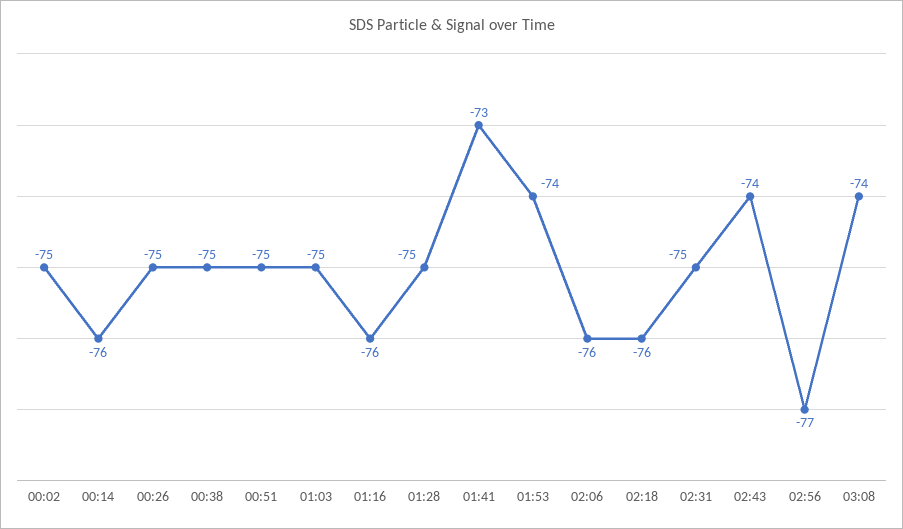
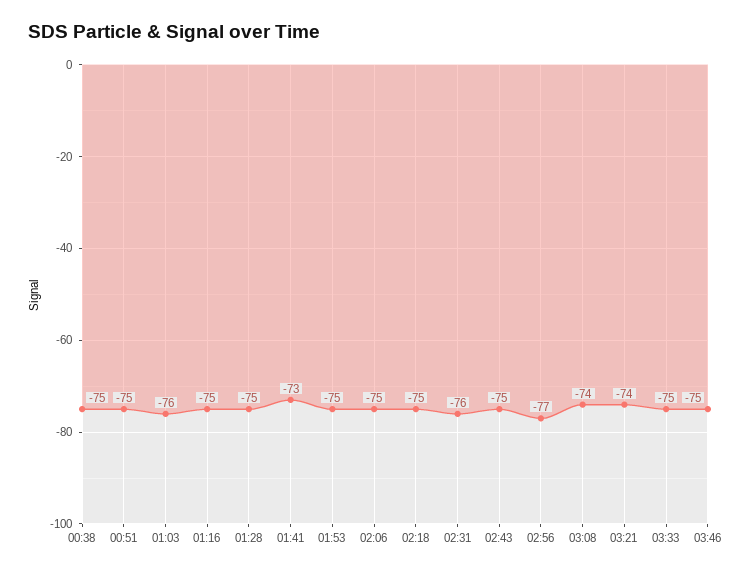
00:02: -75 -> none
00:14: -76 -> none
00:26: -75 -> none
01:03: -75 -> -76
01:16: -76 -> -75
01:53: -74 -> -75
02:06: -76 -> -75
02:18: -76 -> -75
02:31: -75 -> -76
02:43: -74 -> -75
03:21: none -> -74
03:33: none -> -75
03:46: none -> -75

